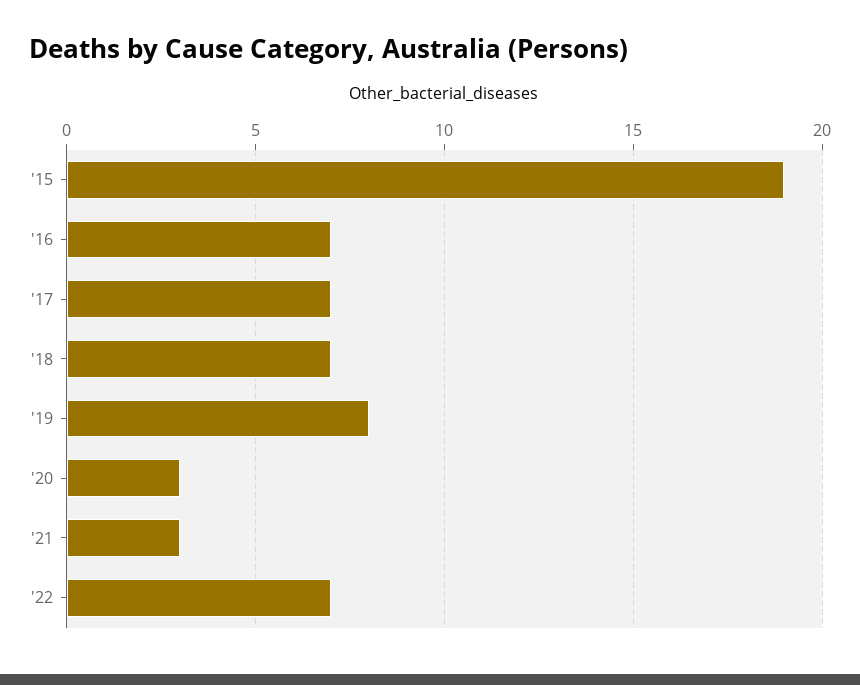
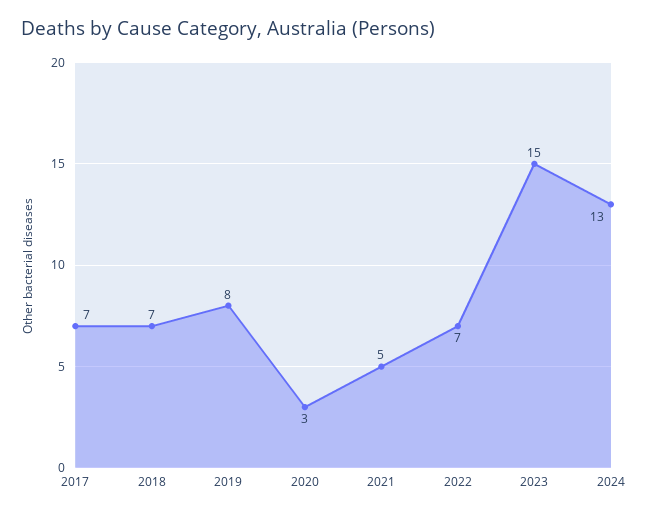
'15: 19 -> none
'16: 7 -> none
'21: 3 -> 5
2023: none -> 15
2024: none -> 13

